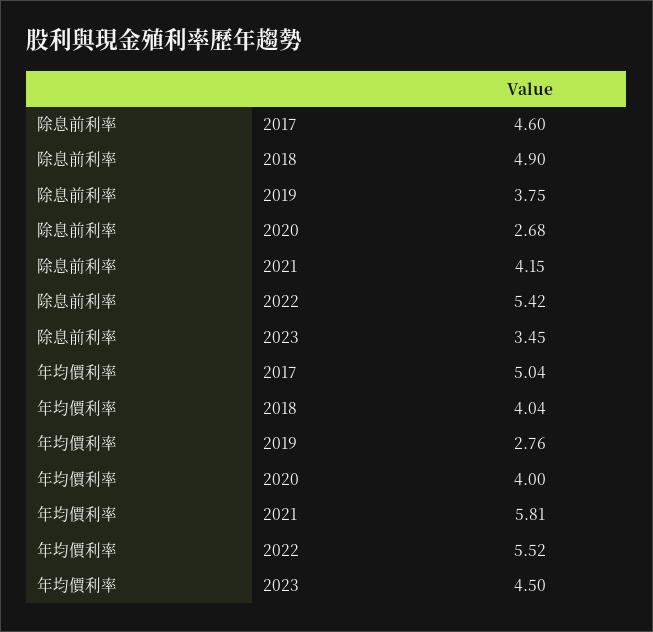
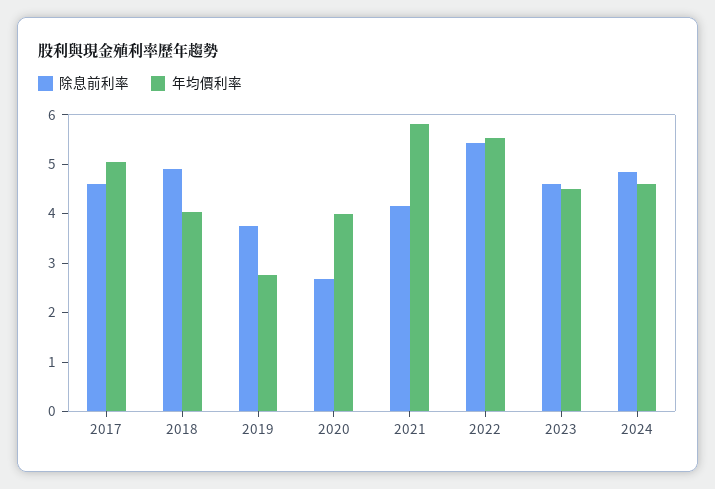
除息前利率, 2023: 3.45 -> 4.6
除息前利率, 2024: none -> 4.8
年均價利率, 2024: none -> 4.6

